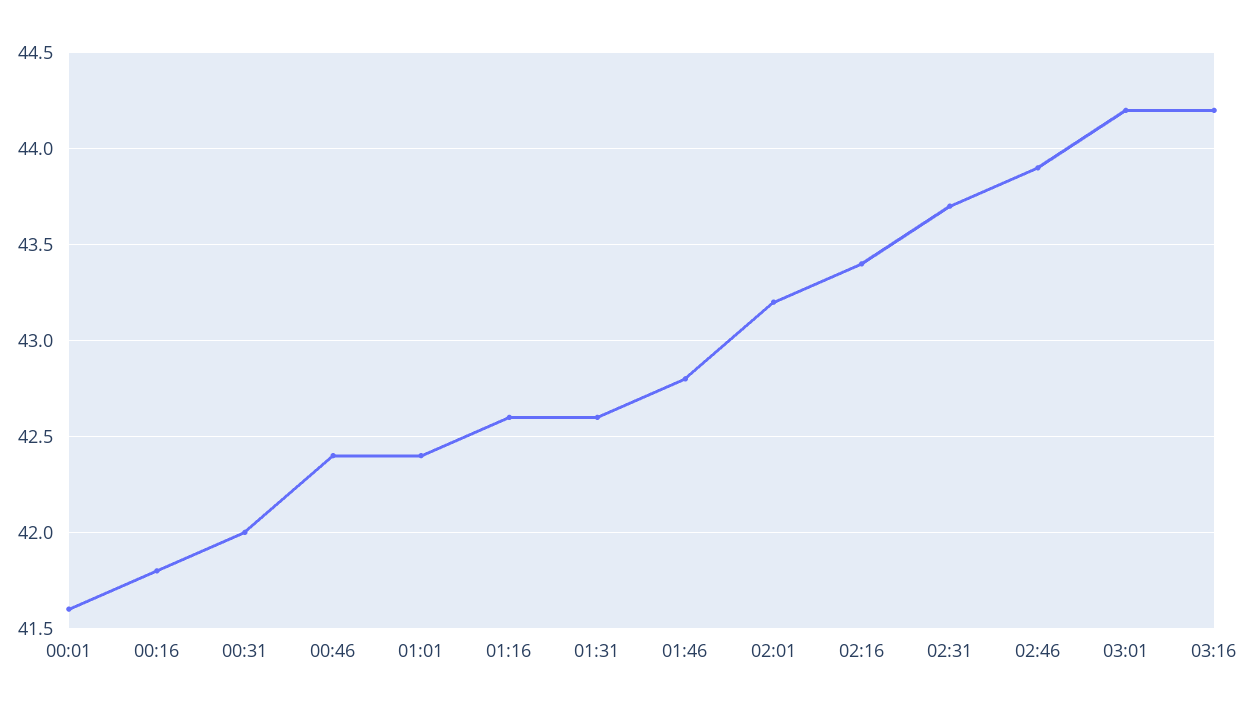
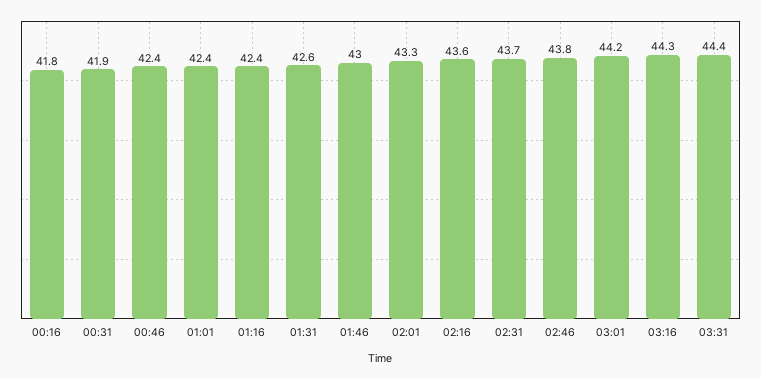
00:01: 41.6 -> none
00:31: 42 -> 41.9
01:16: 42.6 -> 42.4
01:46: 42.8 -> 43
02:01: 43.2 -> 43.3
02:16: 43.4 -> 43.6
02:46: 43.9 -> 43.8
03:16: 44.2 -> 44.3
03:31: none -> 44.4

